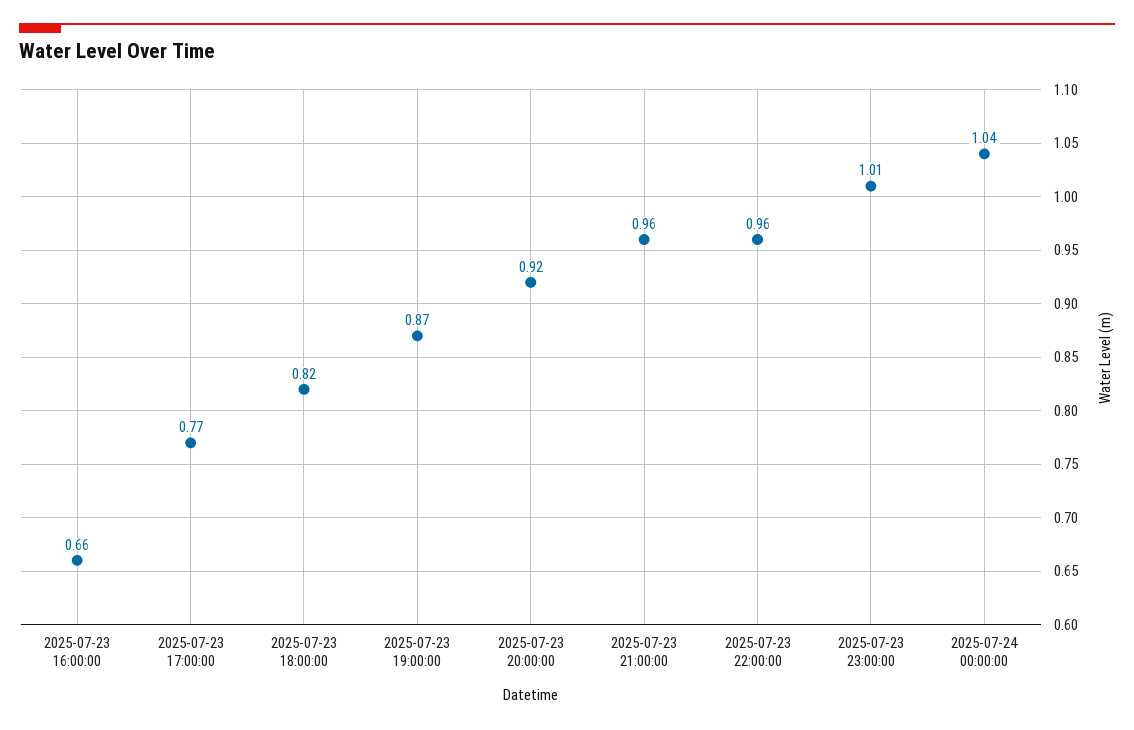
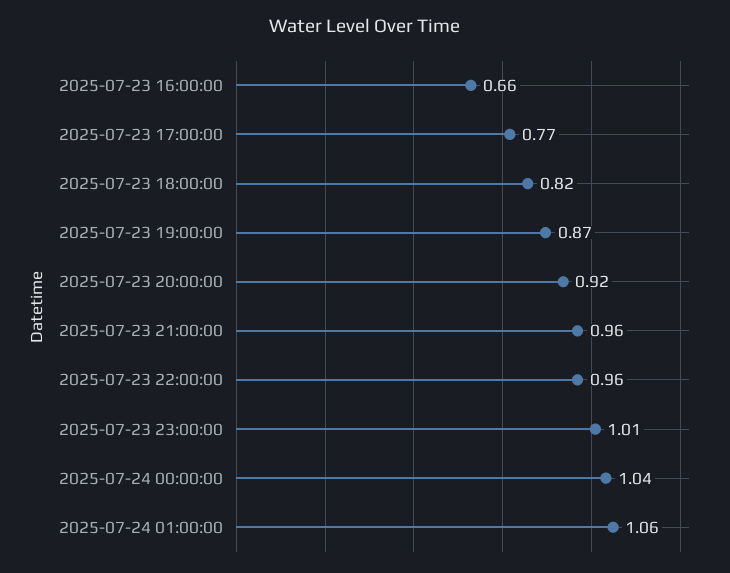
2025-07-24 01:00:00: none -> 1.06

